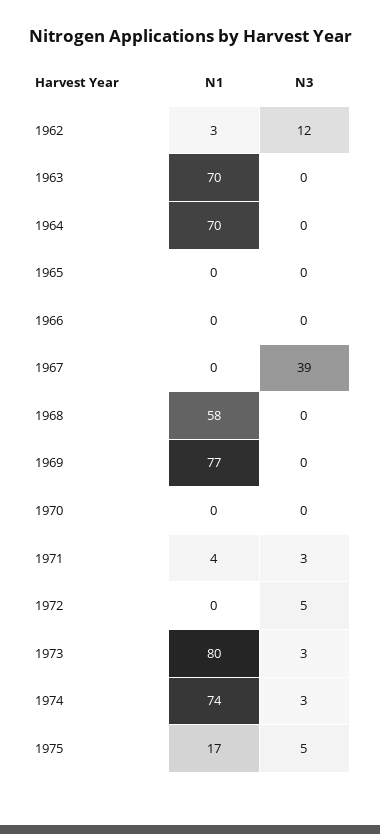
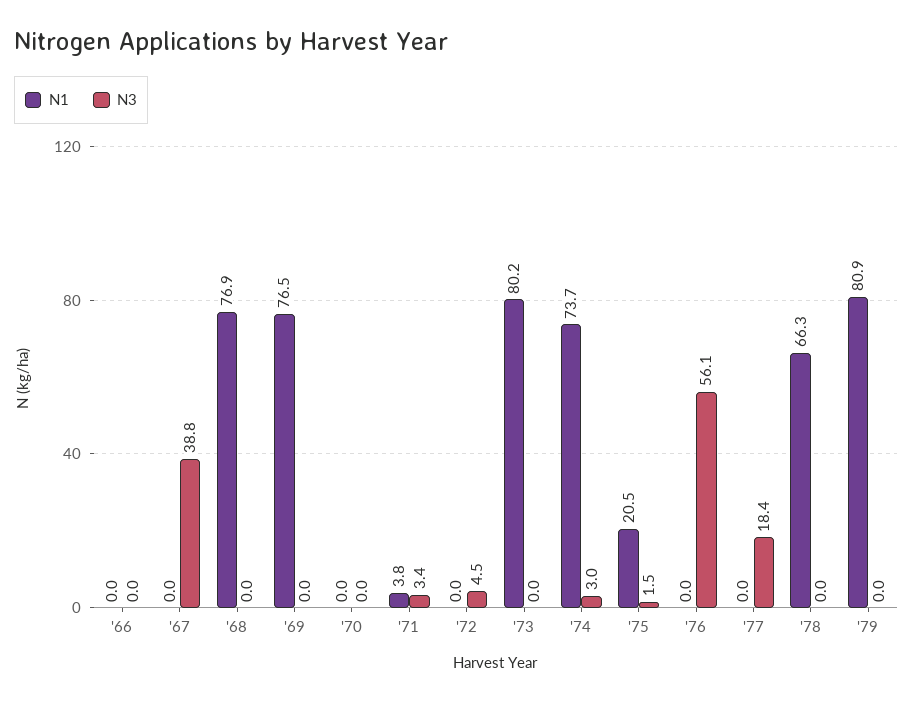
N1, 1962: 3 -> none
N3, 1962: 12 -> none
N1, 1963: 70 -> none
N3, 1963: 0 -> none
N1, 1964: 70 -> none
N3, 1964: 0 -> none
N1, 1965: 0 -> none
N3, 1965: 0 -> none
N1, 1968: 58 -> 76.9
N3, 1973: 3 -> 0
N1, 1975: 17 -> 20.5
N3, 1975: 5 -> 1.5
N1, '76: none -> 0
N3, '76: none -> 56.1
N1, '77: none -> 0
N3, '77: none -> 18.4
N1, '78: none -> 66.3
N3, '78: none -> 0
N1, '79: none -> 80.9
N3, '79: none -> 0

